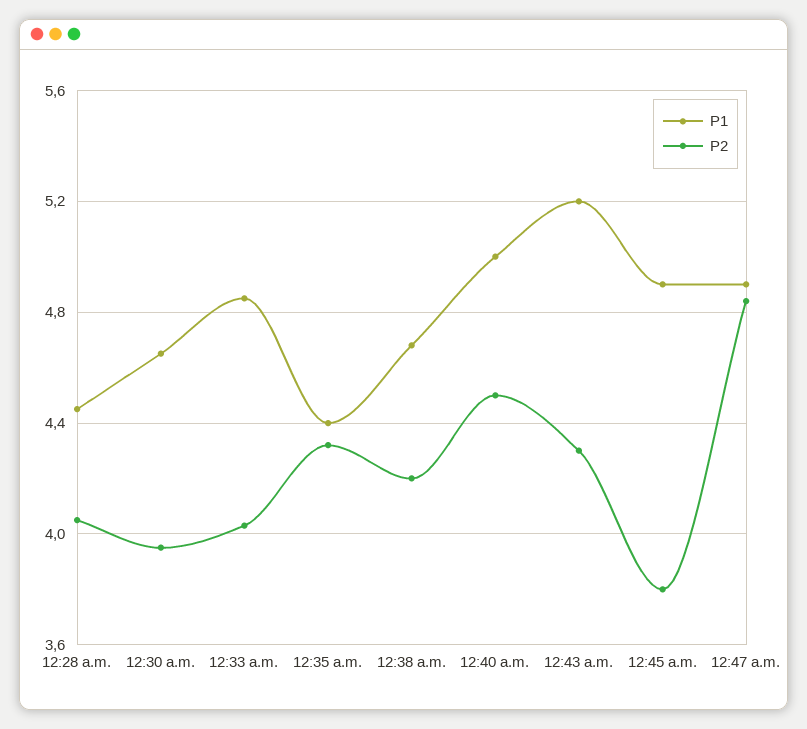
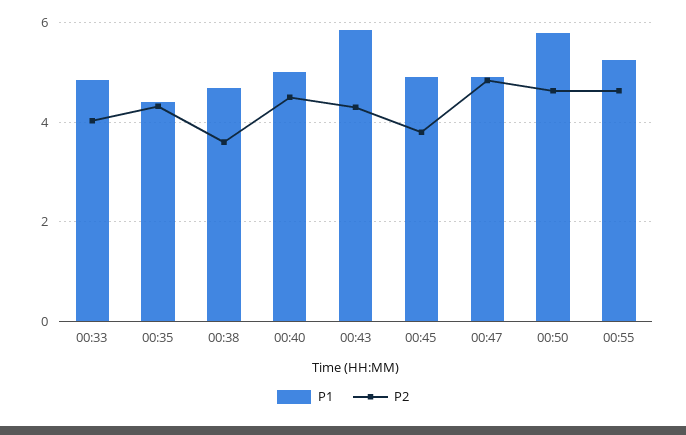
P1, 12:28 a.m.: 4.45 -> none
P2, 12:28 a.m.: 4.05 -> none
P1, 12:30 a.m.: 4.65 -> none
P2, 12:30 a.m.: 3.95 -> none
P2, 12:38 a.m.: 4.2 -> 3.6
P1, 12:43 a.m.: 5.2 -> 5.8
P1, 00:50: none -> 5.8
P2, 00:50: none -> 4.6
P1, 00:55: none -> 5.2
P2, 00:55: none -> 4.6

